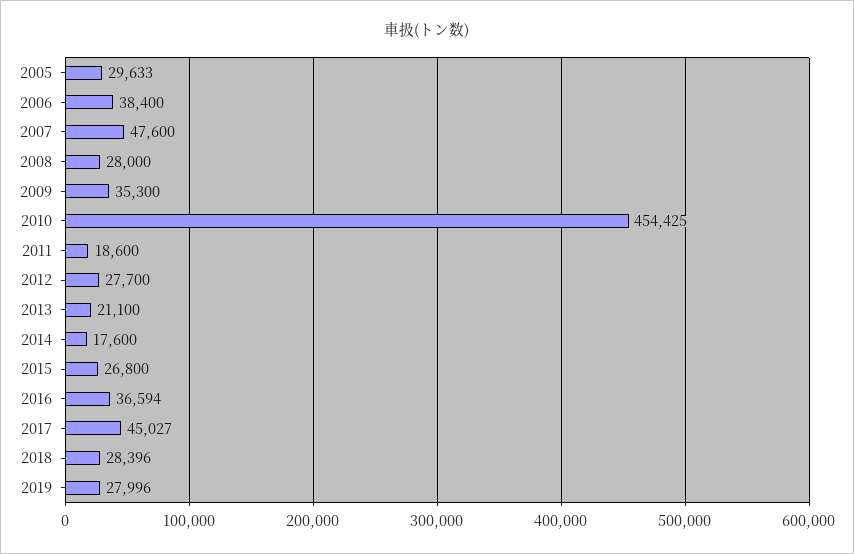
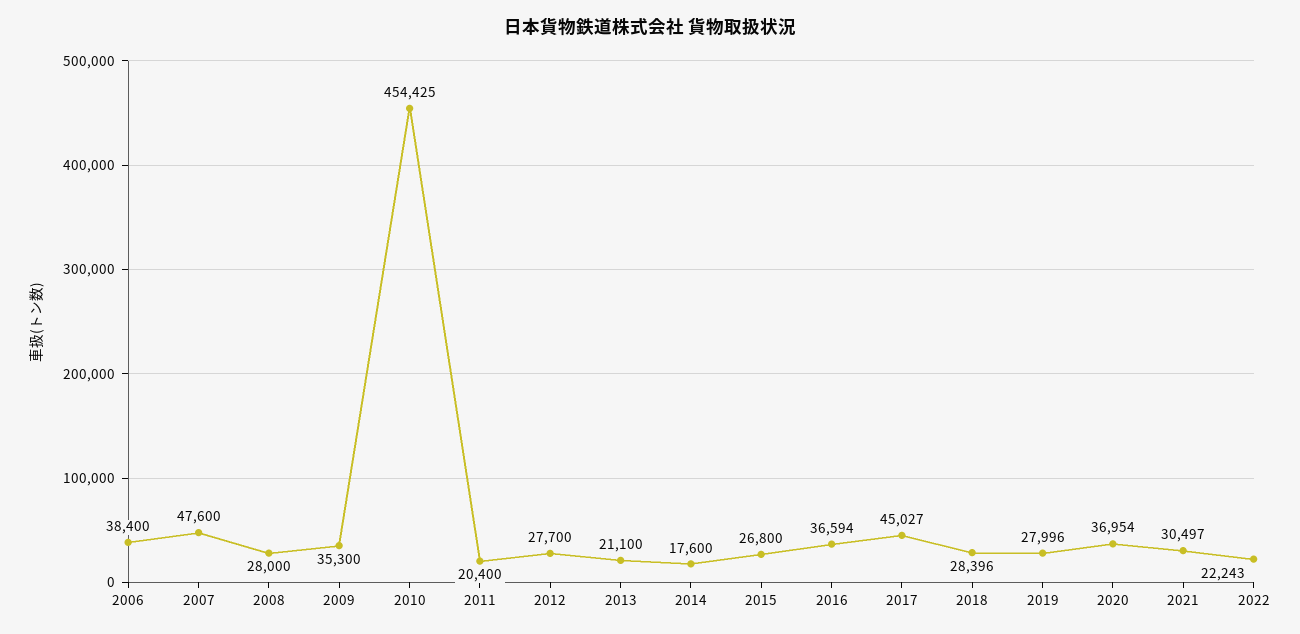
2005: 29633 -> none
2011: 18600 -> 20400
2020: none -> 36954
2021: none -> 30497
2022: none -> 22243

